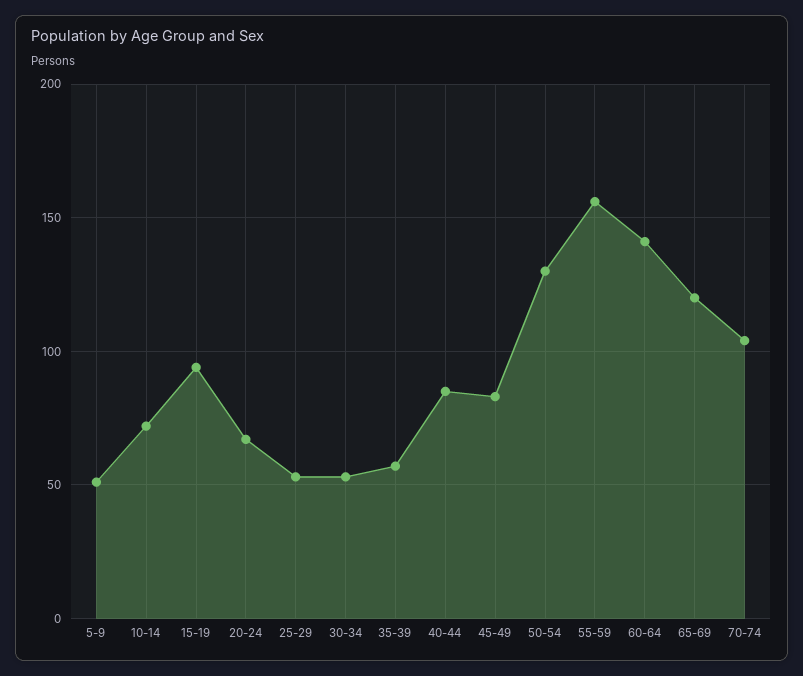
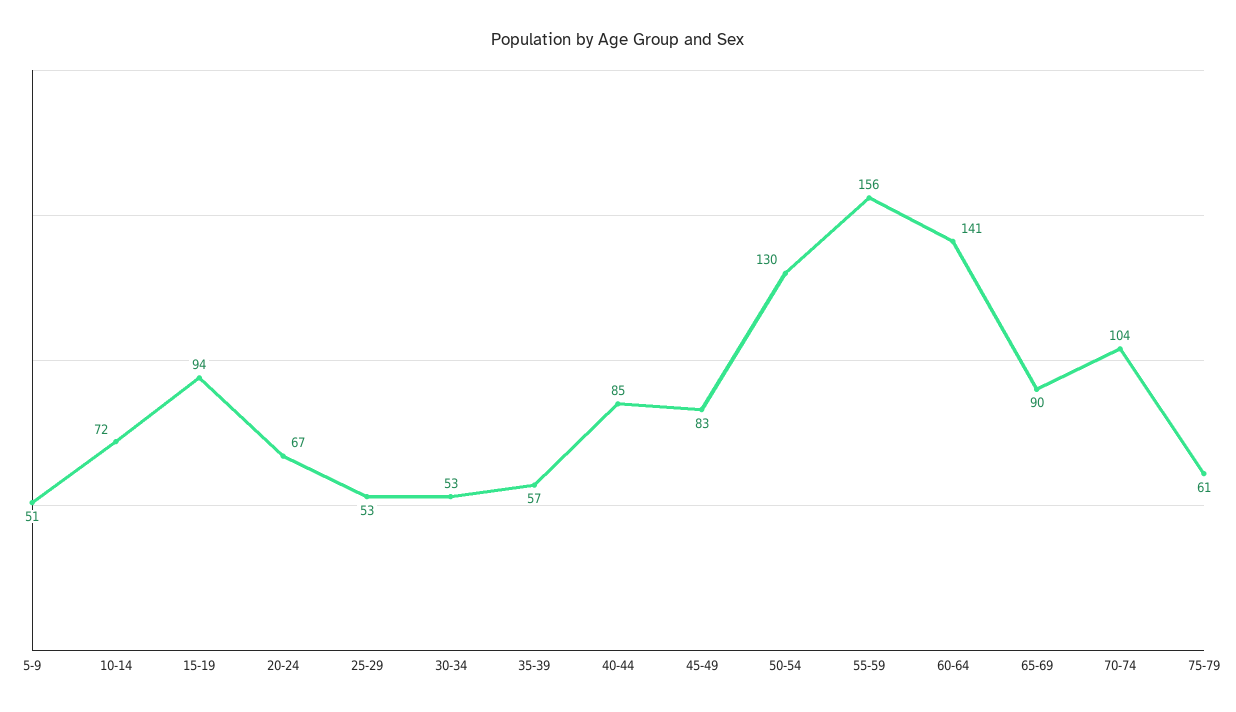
65-69: 120 -> 90
75-79: none -> 61

